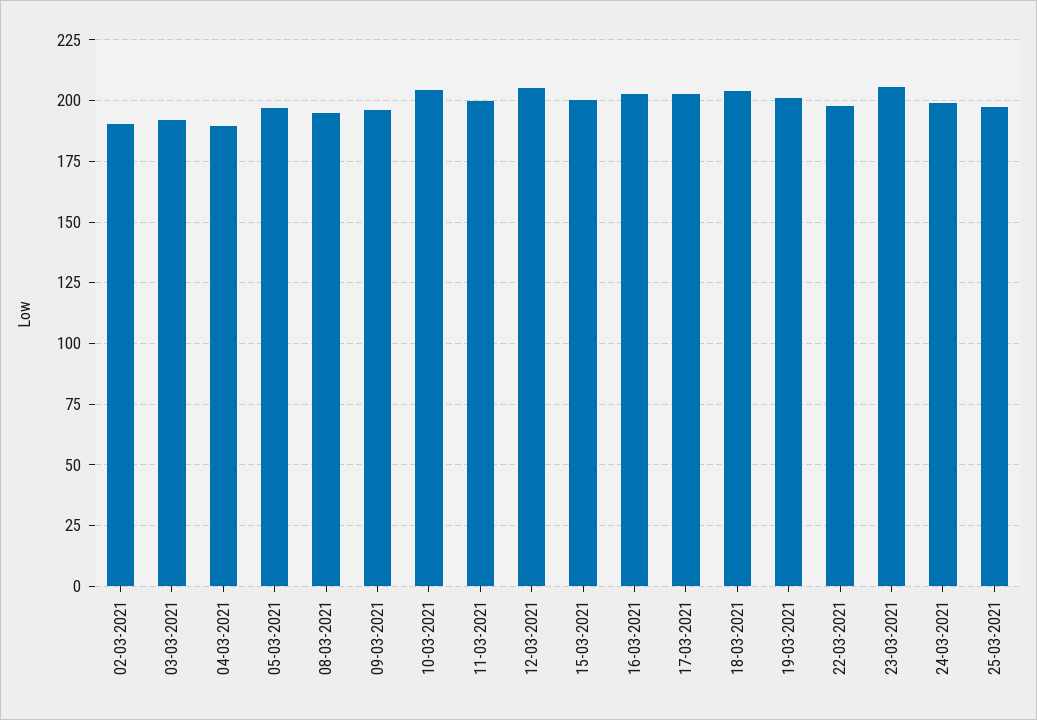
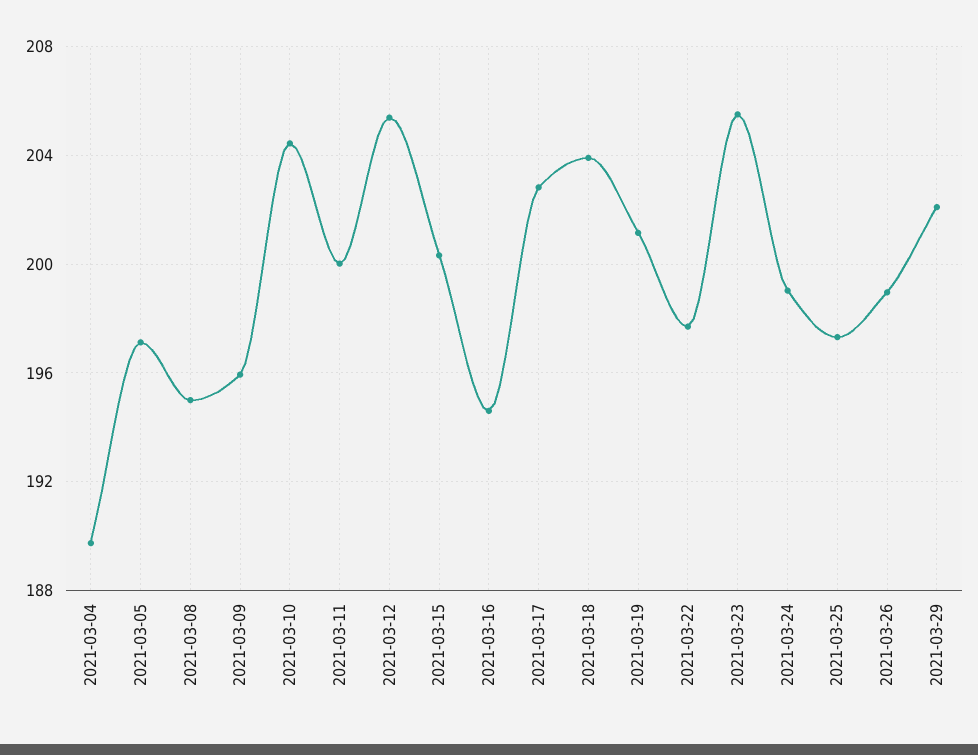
02-03-2021: 190 -> none
03-03-2021: 192.5 -> none
16-03-2021: 202.5 -> 194.5
2021-03-26: none -> 199
2021-03-29: none -> 202

